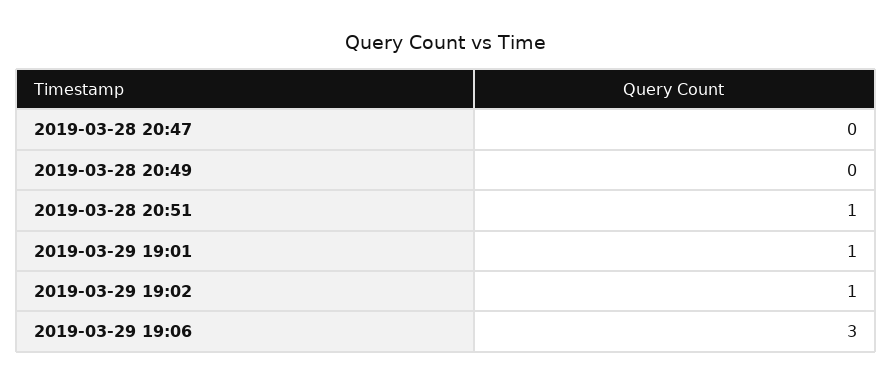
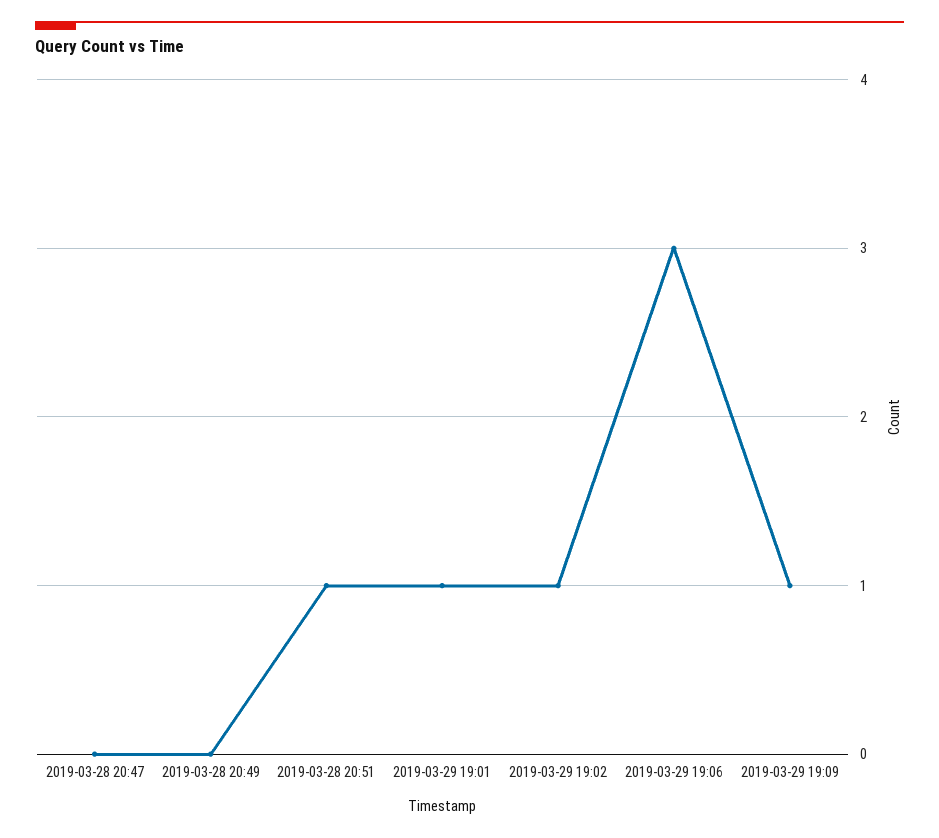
2019-03-29 19:09: none -> 1

